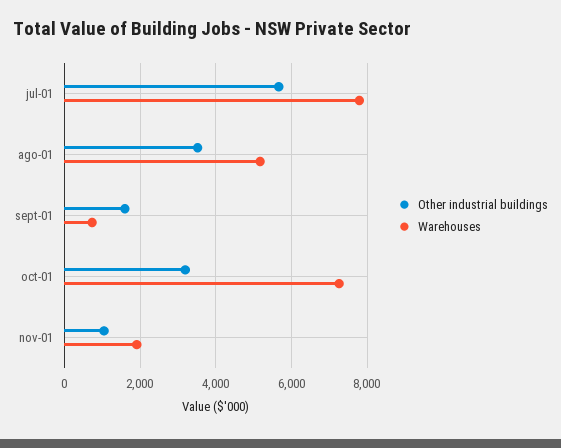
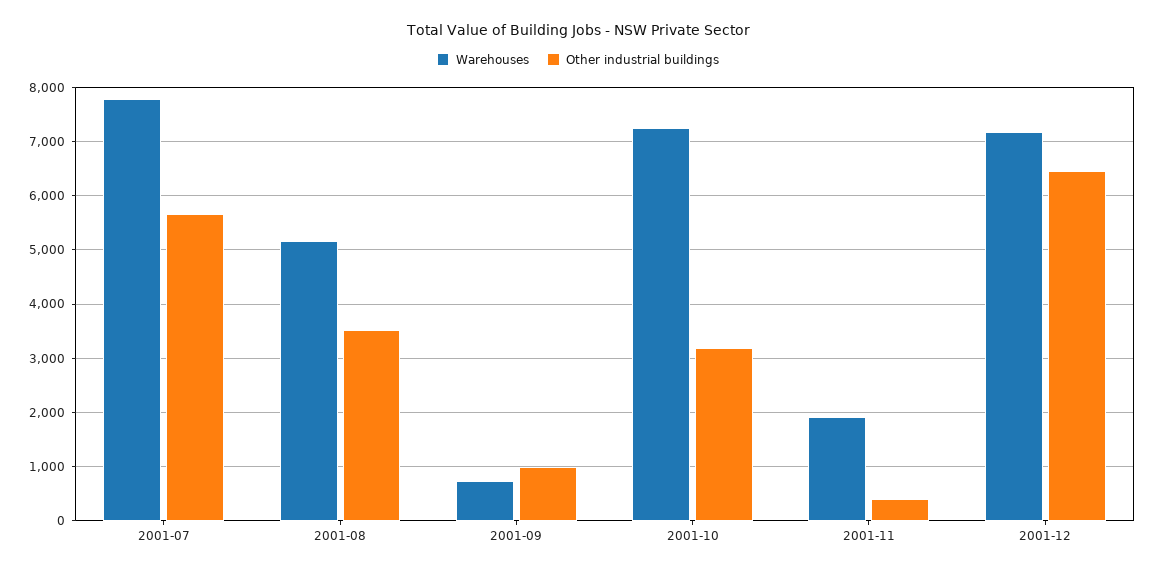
Other industrial buildings, sept-01: 1600 -> 1000
Other industrial buildings, nov-01: 1000 -> 400
Warehouses, 2001-12: none -> 7200
Other industrial buildings, 2001-12: none -> 6400

